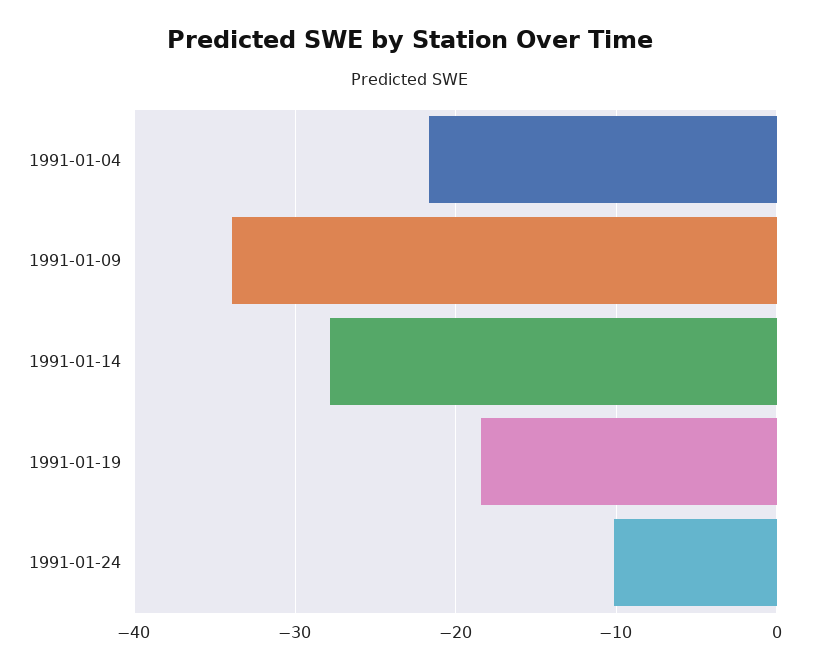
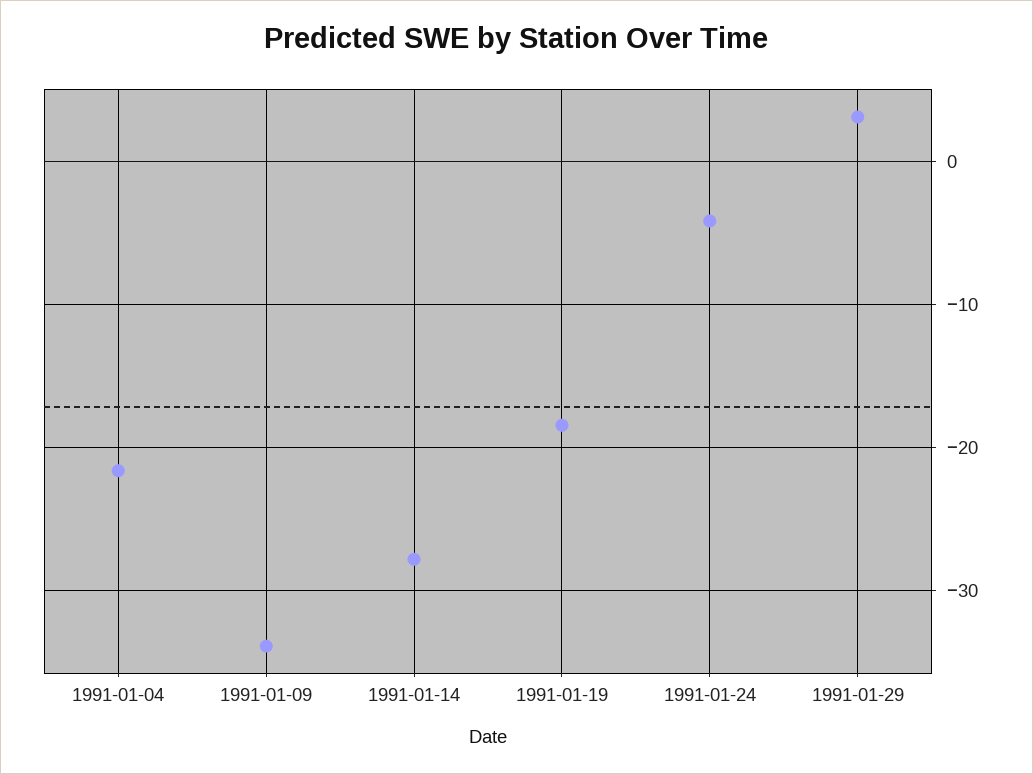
1991-01-24: -10 -> -4
1991-01-29: none -> 3

